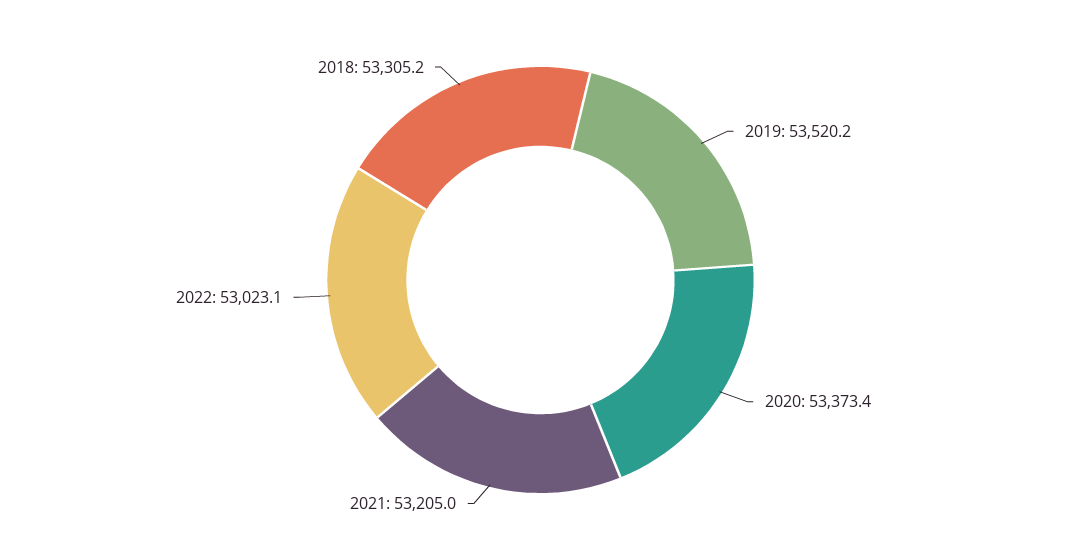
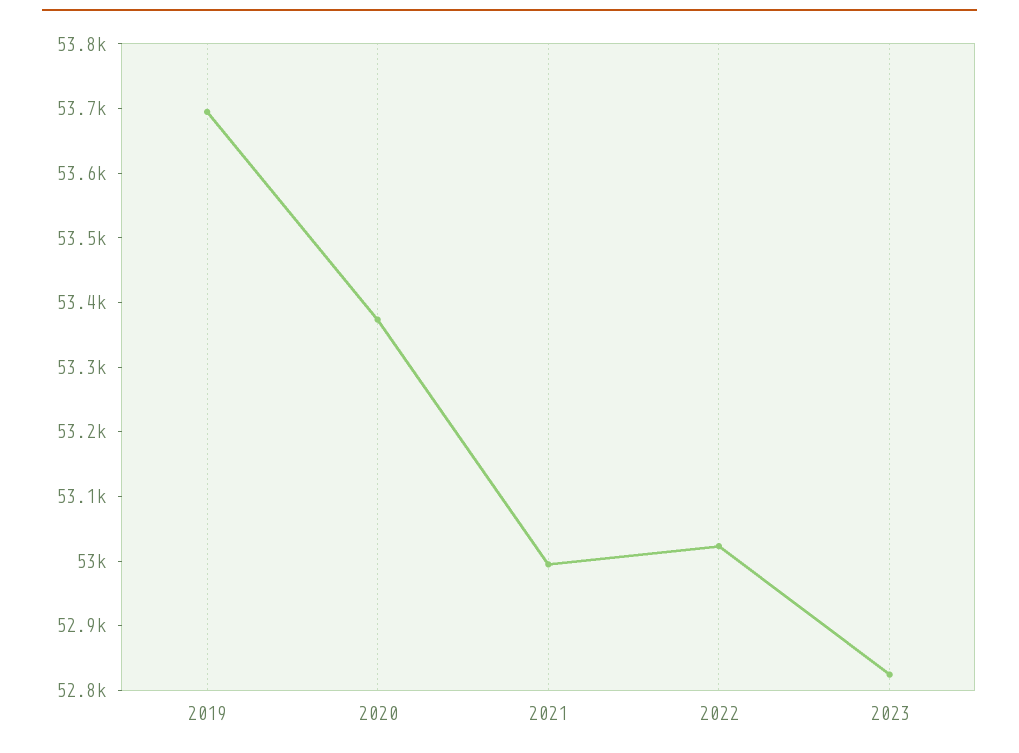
2019: 53520.2 -> 53700
2021: 53205 -> 53000
2018: 53305.2 -> none
2023: none -> 52820

